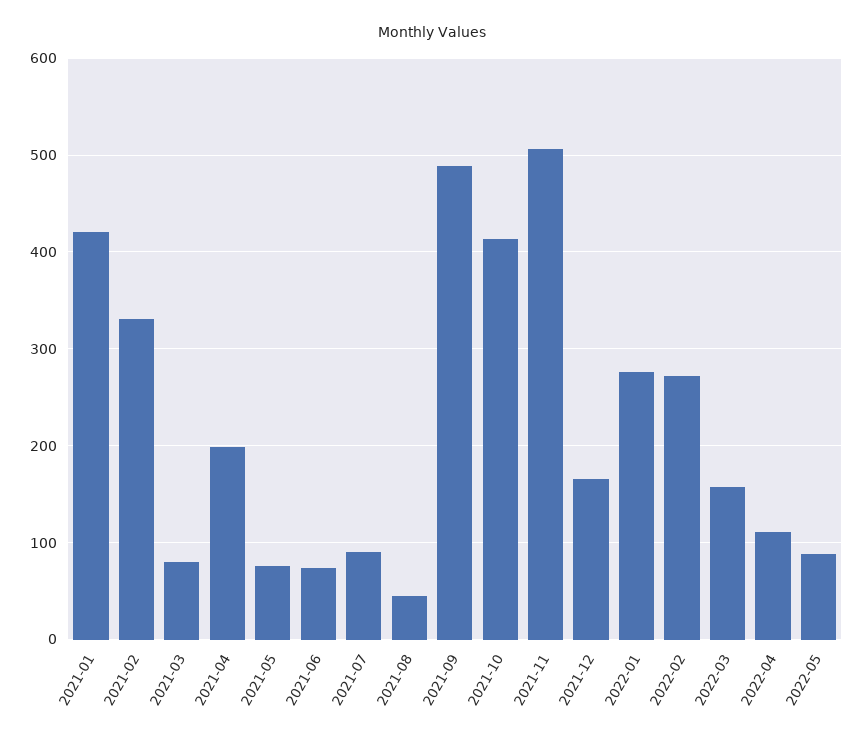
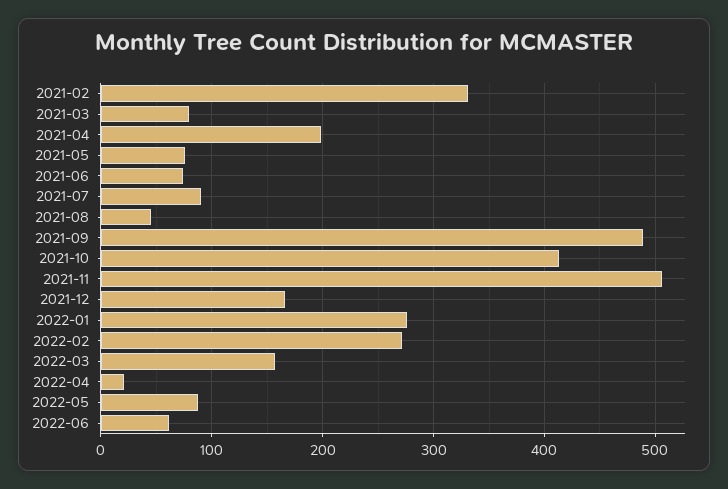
2021-01: 420 -> none
2022-04: 110 -> 20
2022-06: none -> 60

